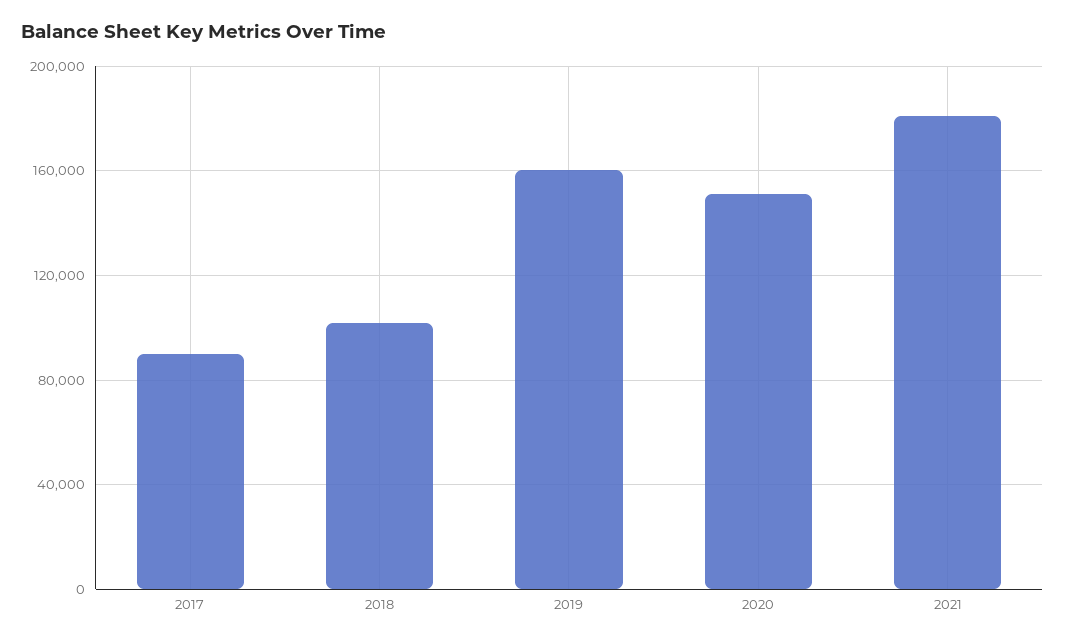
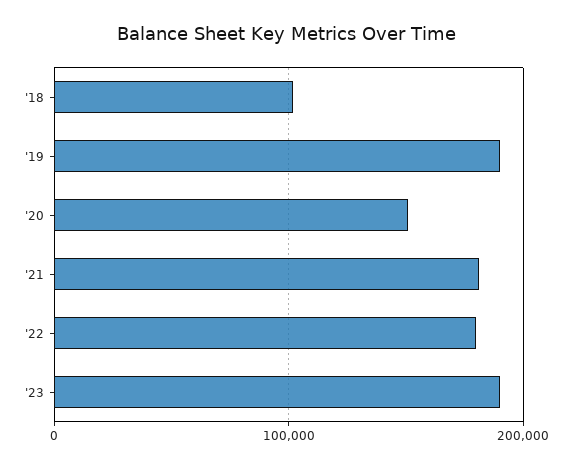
2017: 90000 -> none
2019: 160000 -> 190000
'22: none -> 180000
'23: none -> 190000

